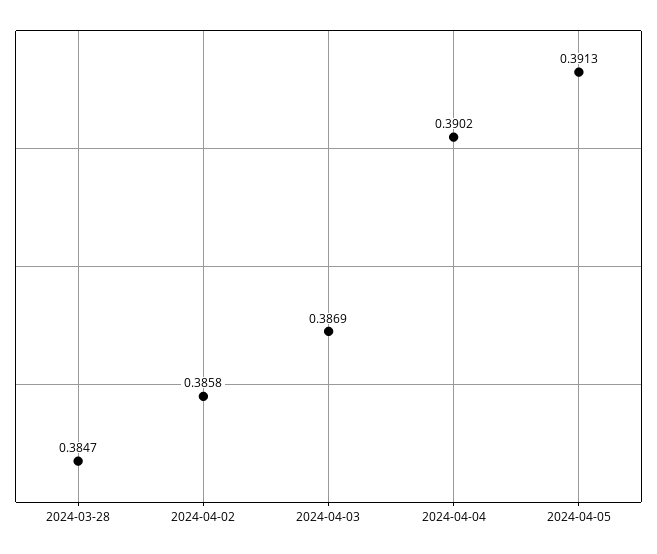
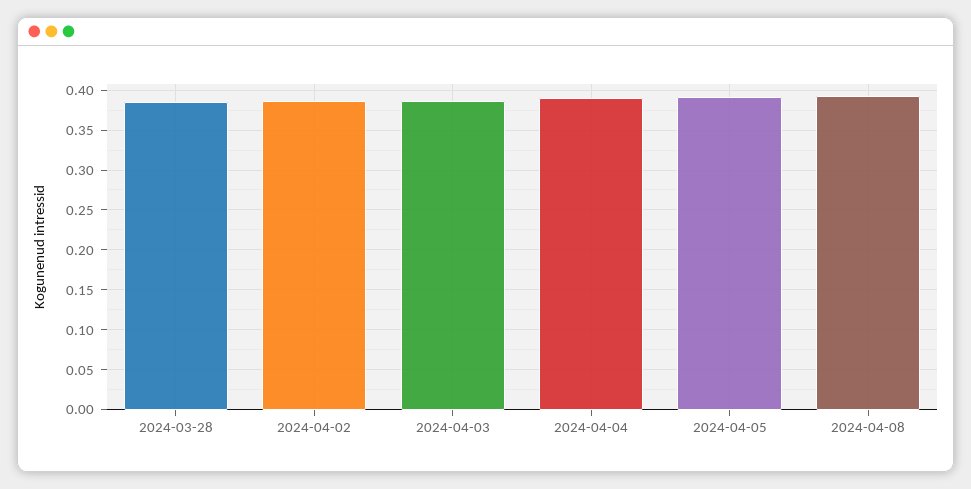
2024-04-08: none -> 0.39

